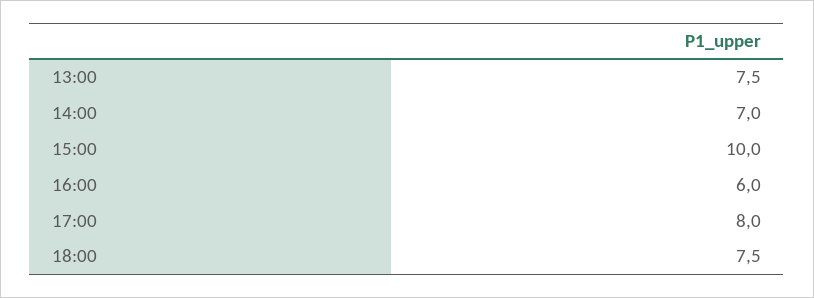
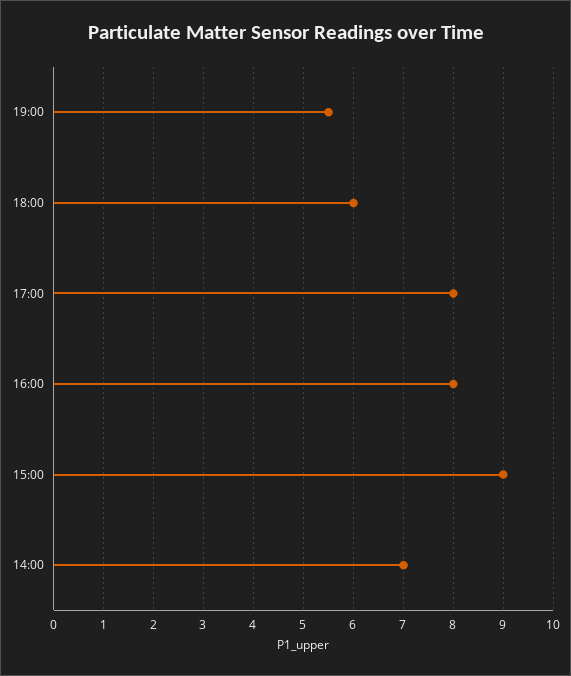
13:00: 7.5 -> none
15:00: 10 -> 9
16:00: 6 -> 8
18:00: 7.5 -> 6
19:00: none -> 5.5

